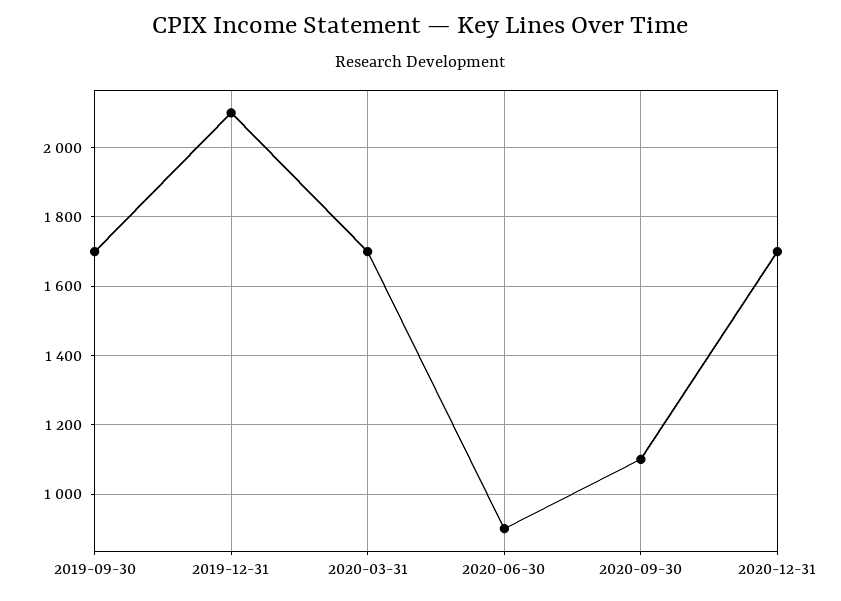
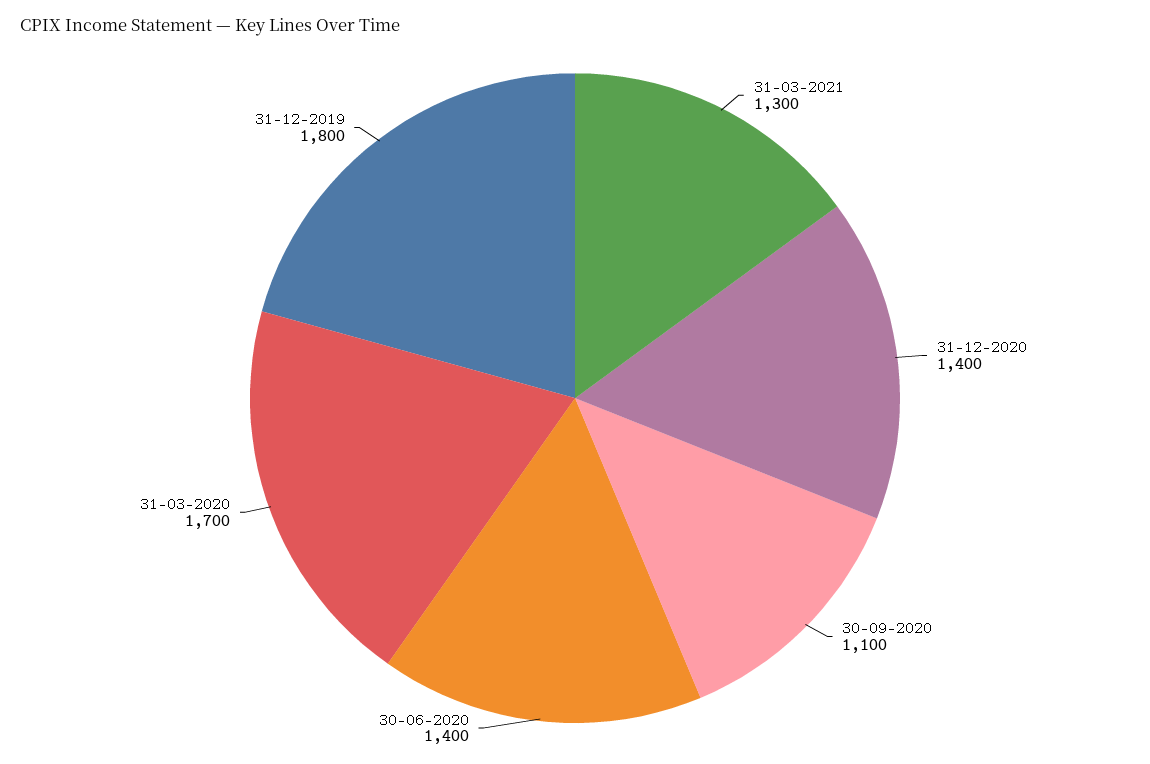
2019-09-30: 1700 -> none
2019-12-31: 2100 -> 1800
2020-06-30: 900 -> 1400
2020-12-31: 1700 -> 1400
31-03-2021: none -> 1300

